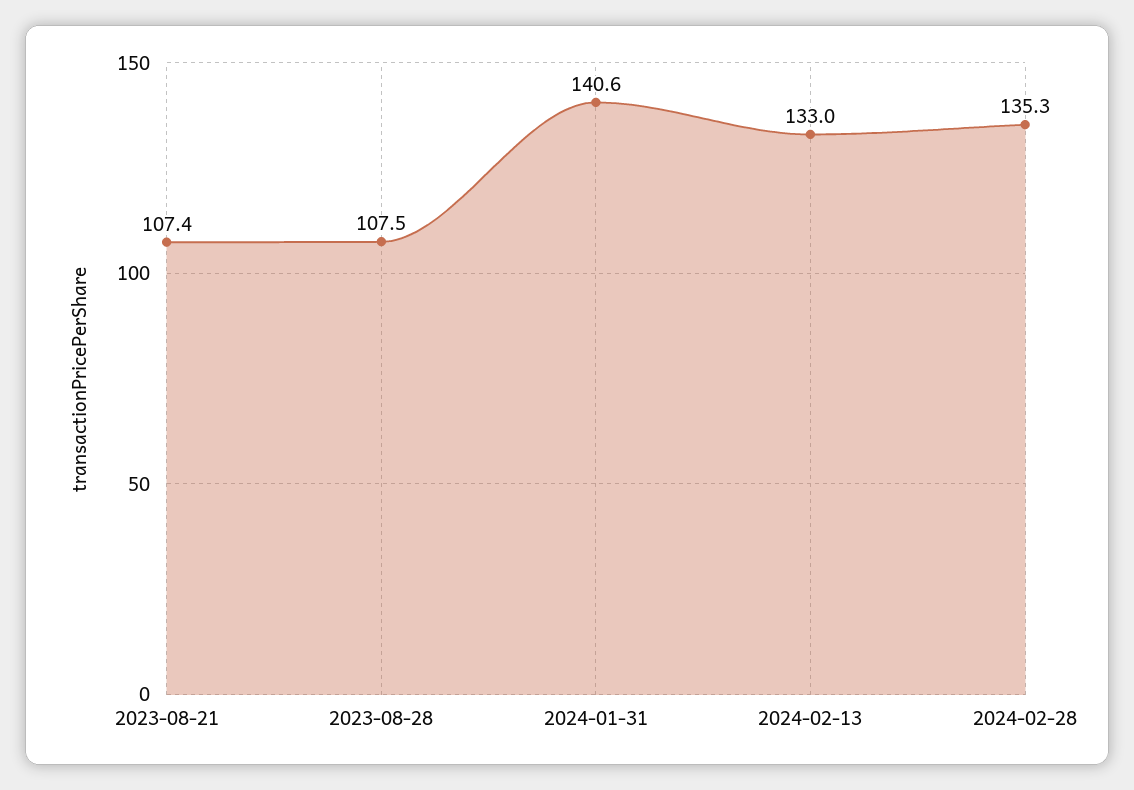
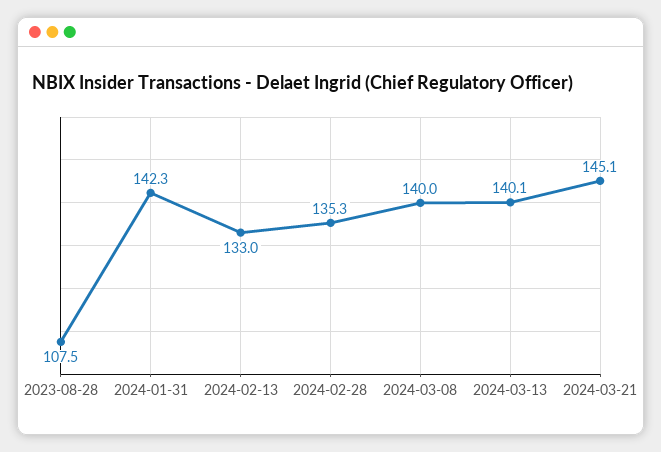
2023-08-21: 107.4 -> none
2024-01-31: 140.6 -> 142.3
2024-03-08: none -> 140
2024-03-13: none -> 140.1
2024-03-21: none -> 145.1

